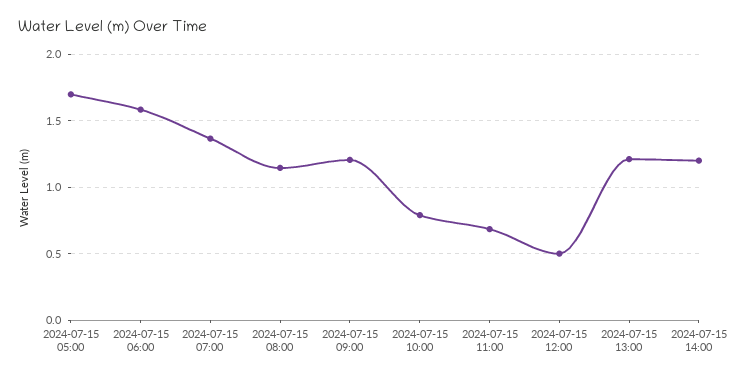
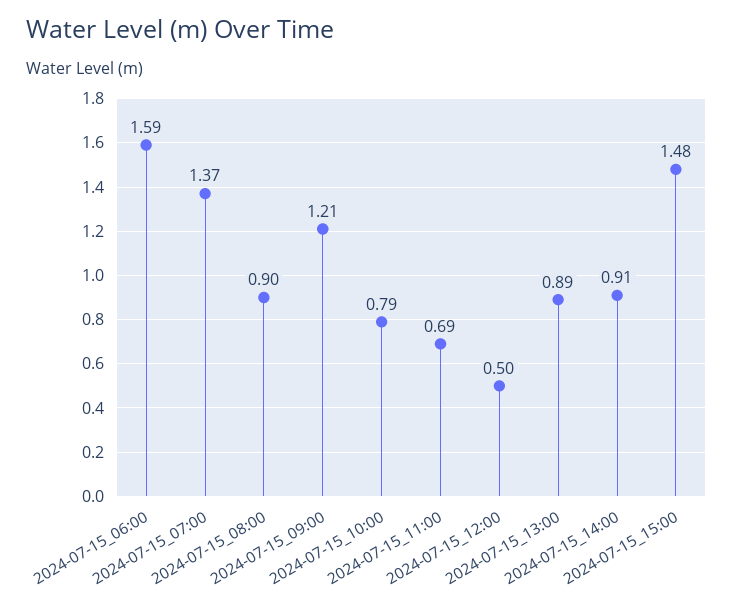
2024-07-15 05:00: 1.7 -> none
2024-07-15 08:00: 1.15 -> 0.9
2024-07-15 13:00: 1.2 -> 0.89
2024-07-15 14:00: 1.2 -> 0.91
2024-07-15_15:00: none -> 1.48

